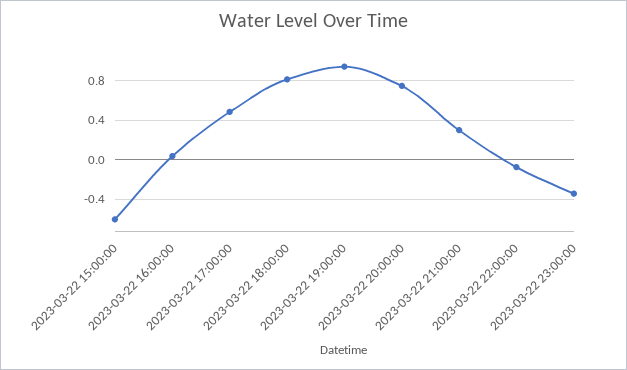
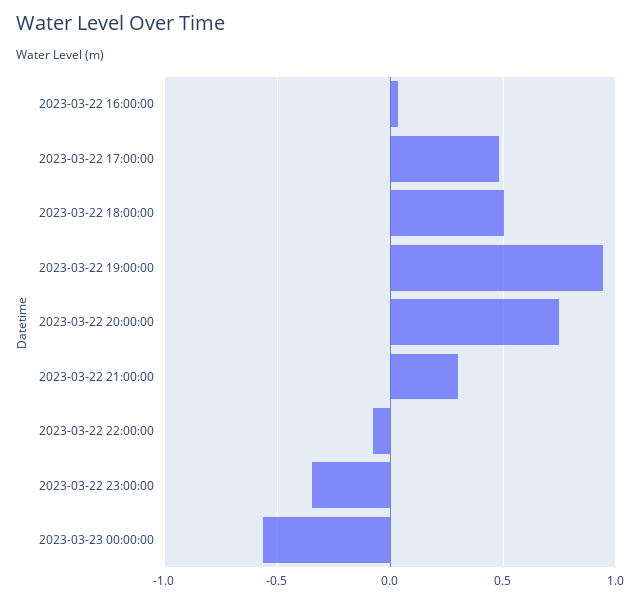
2023-03-22 15:00:00: -0.6 -> none
2023-03-22 18:00:00: 0.8 -> 0.5
2023-03-23 00:00:00: none -> -0.55

